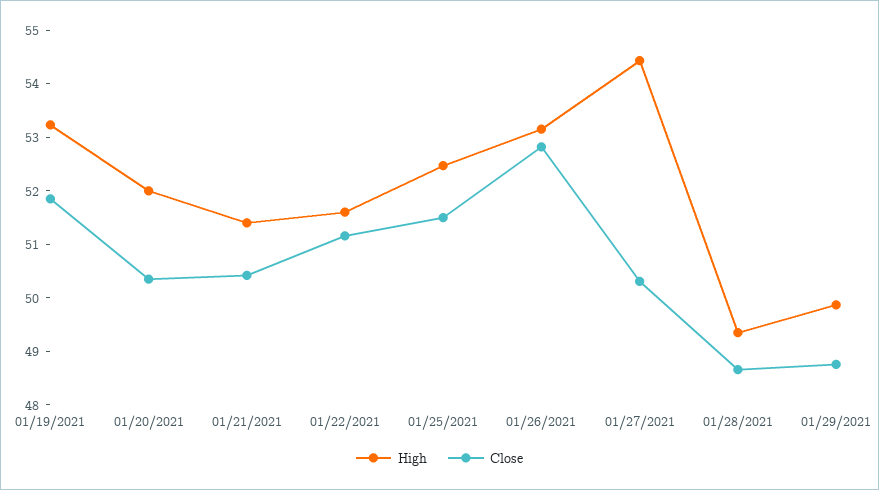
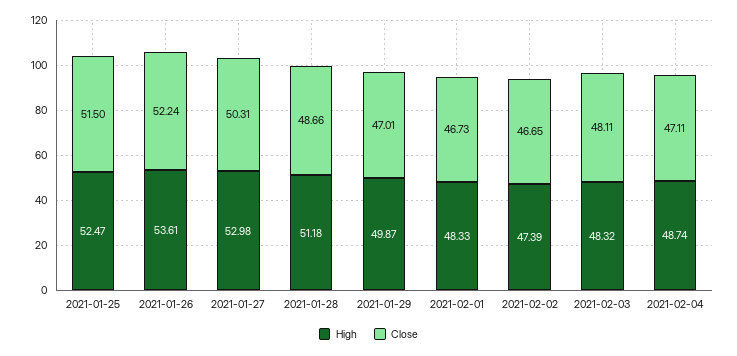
High, 01/19/2021: 53.2 -> none
Close, 01/19/2021: 51.8 -> none
High, 01/20/2021: 52 -> none
Close, 01/20/2021: 50.4 -> none
High, 01/21/2021: 51.4 -> none
Close, 01/21/2021: 50.4 -> none
High, 01/22/2021: 51.6 -> none
Close, 01/22/2021: 51.2 -> none
High, 01/26/2021: 53.2 -> 53.61
Close, 01/26/2021: 52.8 -> 52.24
High, 01/27/2021: 54.4 -> 52.98
High, 01/28/2021: 49.4 -> 51.18
Close, 01/29/2021: 48.8 -> 47.01
High, 2021-02-01: none -> 48.33
Close, 2021-02-01: none -> 46.73
High, 2021-02-02: none -> 47.39
Close, 2021-02-02: none -> 46.65
High, 2021-02-03: none -> 48.32
Close, 2021-02-03: none -> 48.11
High, 2021-02-04: none -> 48.74
Close, 2021-02-04: none -> 47.11

